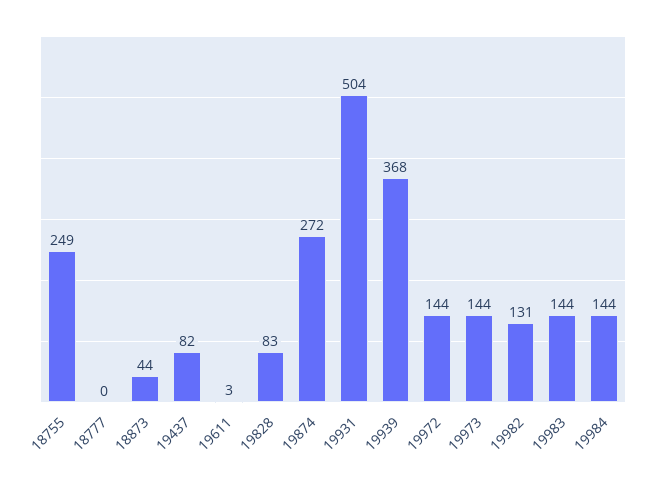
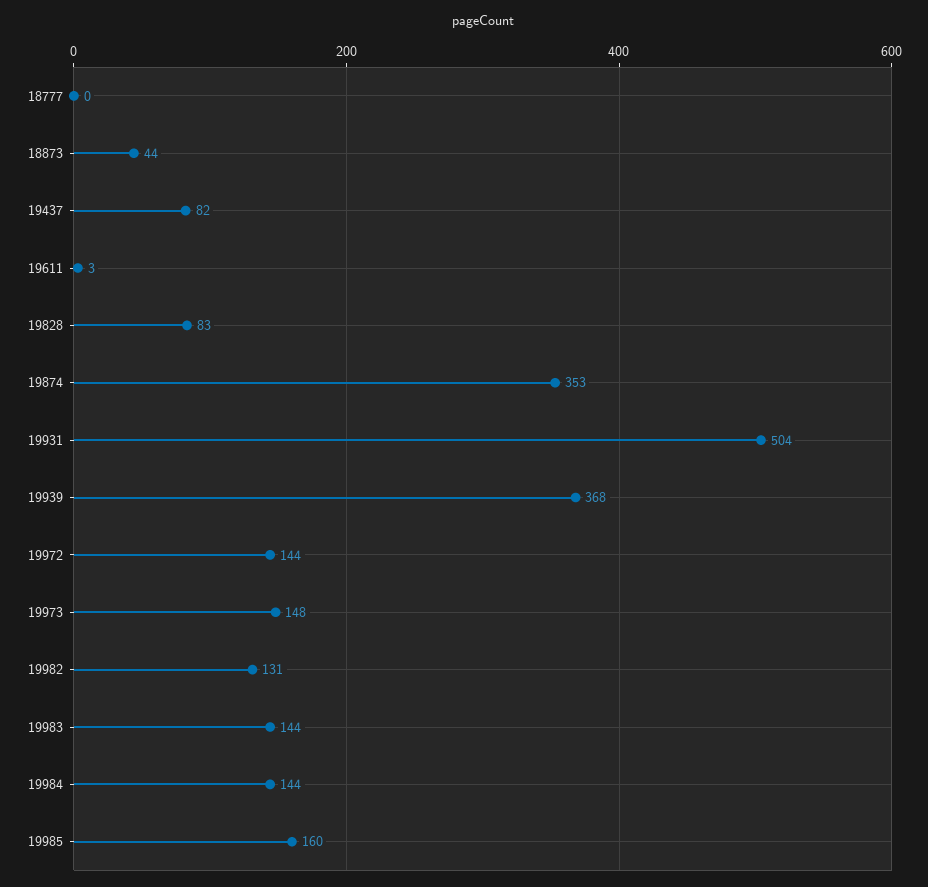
18755: 249 -> none
19874: 272 -> 353
19973: 144 -> 148
19985: none -> 160

